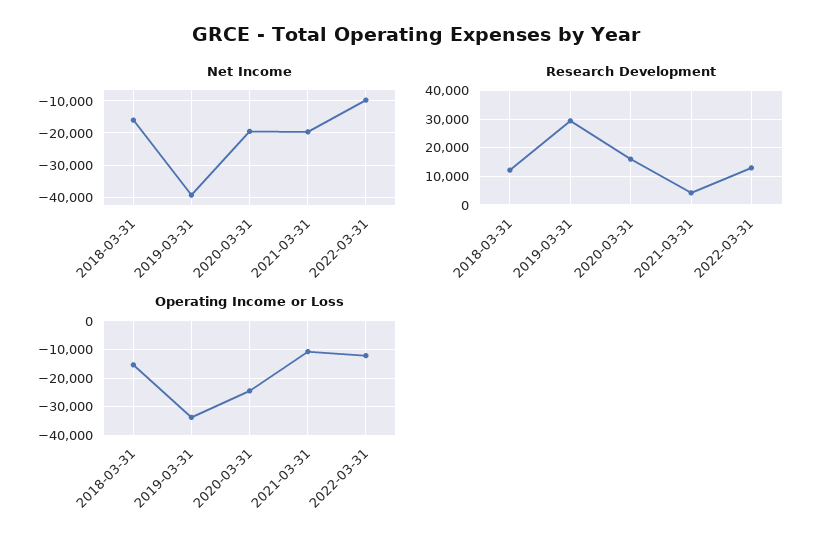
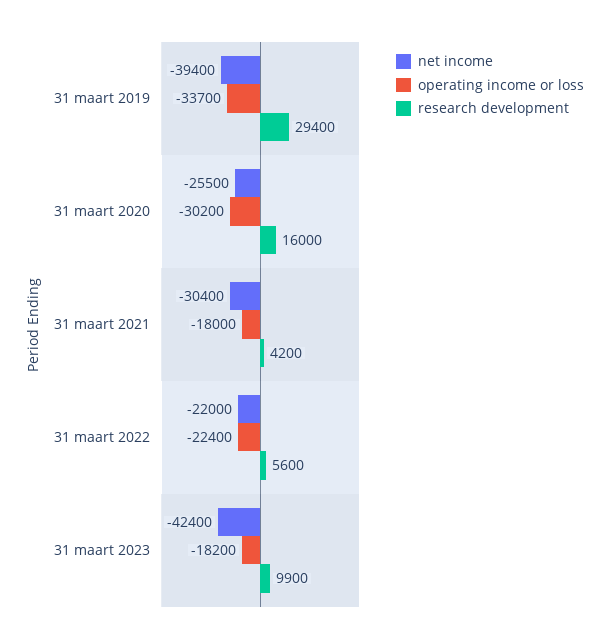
Net Income, 2018-03-31: -16000 -> none
Net Income, 2020-03-31: -20000 -> -25500
Net Income, 2021-03-31: -20000 -> -30400
Net Income, 2022-03-31: -10000 -> -22000
Research Development, 2018-03-31: 12500 -> none
Research Development, 2022-03-31: 12500 -> 5600
Operating Income or Loss, 2018-03-31: -15000 -> none
Operating Income or Loss, 2020-03-31: -25000 -> -30200
Operating Income or Loss, 2021-03-31: -10000 -> -18000
Operating Income or Loss, 2022-03-31: -12500 -> -22400
Net Income, 31 maart 2023: none -> -42400
Operating Income or Loss, 31 maart 2023: none -> -18200
Research Development, 31 maart 2023: none -> 9900

